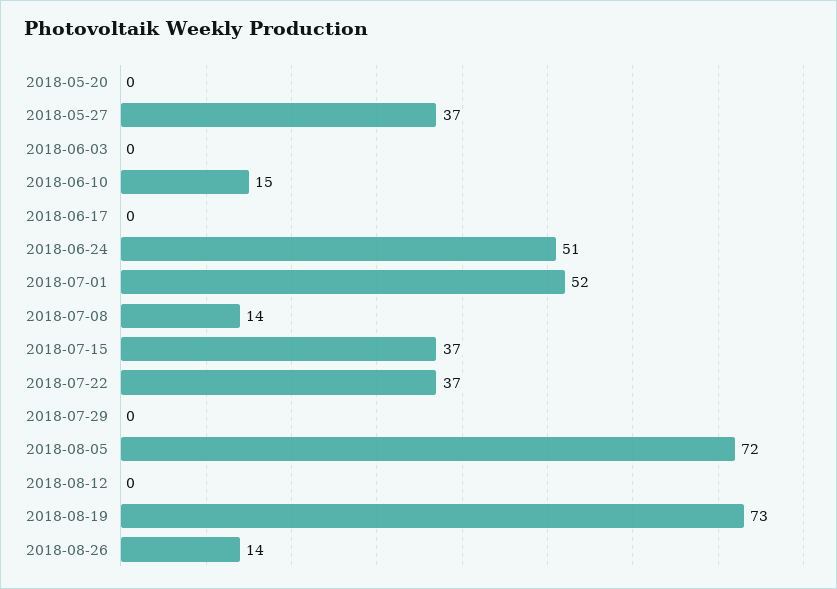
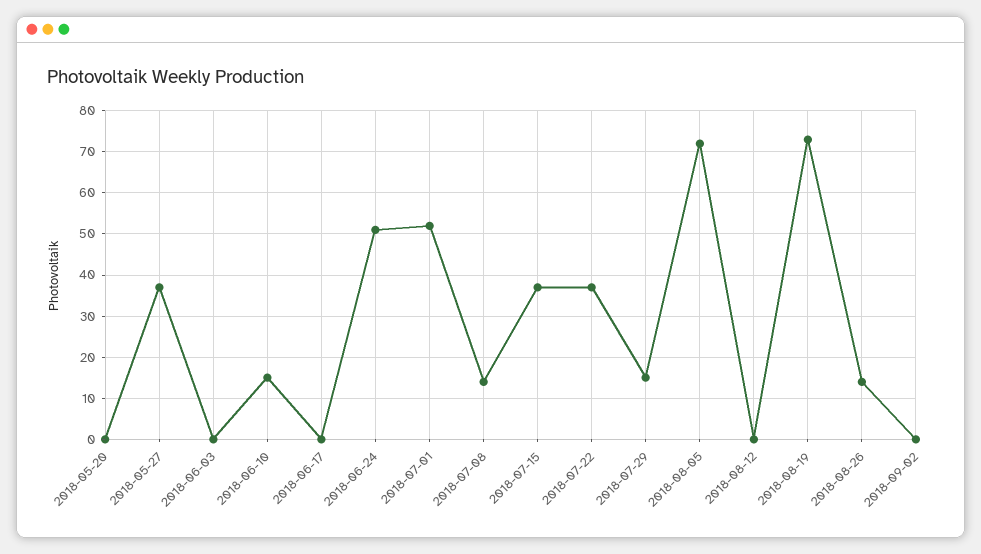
2018-07-29: 0 -> 15
2018-09-02: none -> 0

